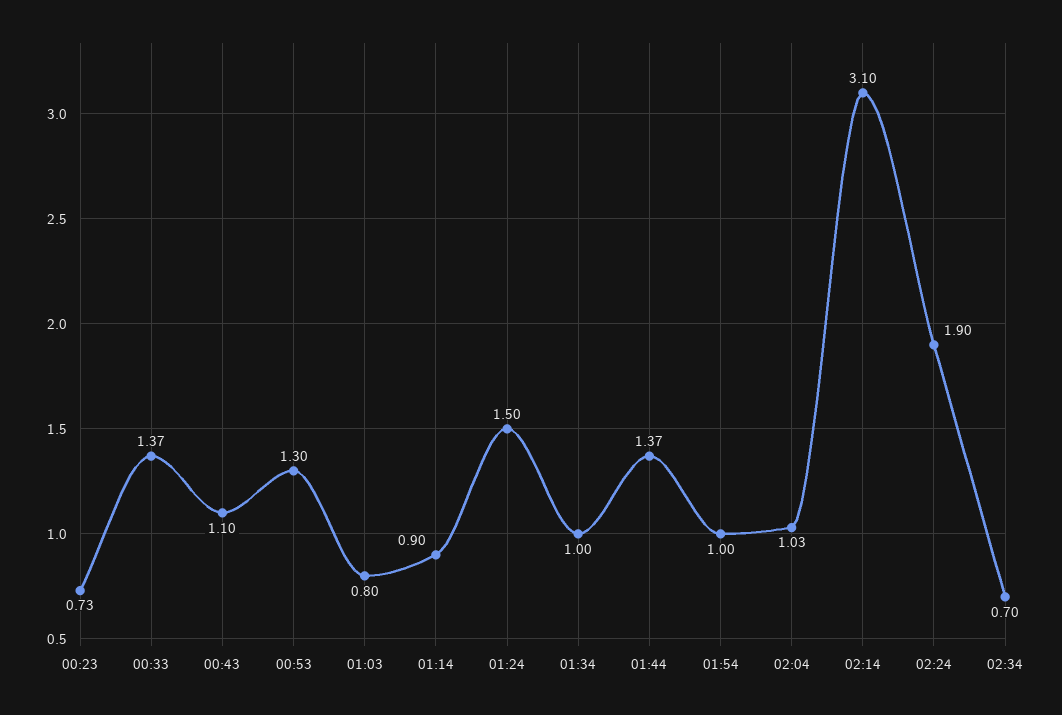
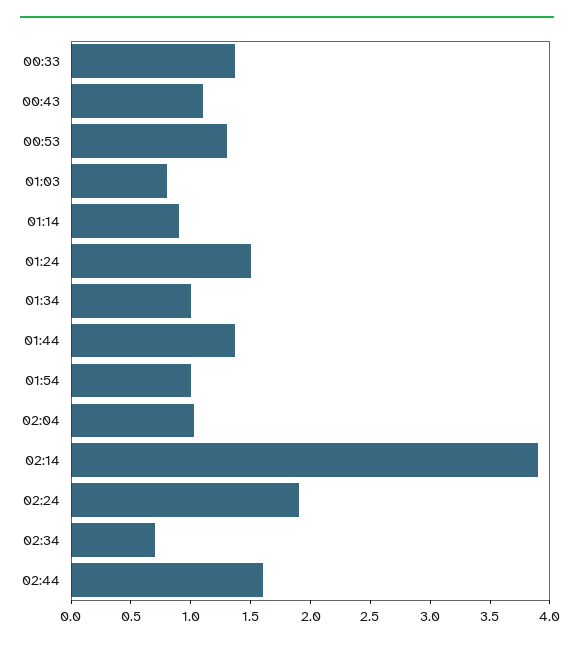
00:23: 0.73 -> none
02:14: 3.1 -> 3.9
02:44: none -> 1.6

